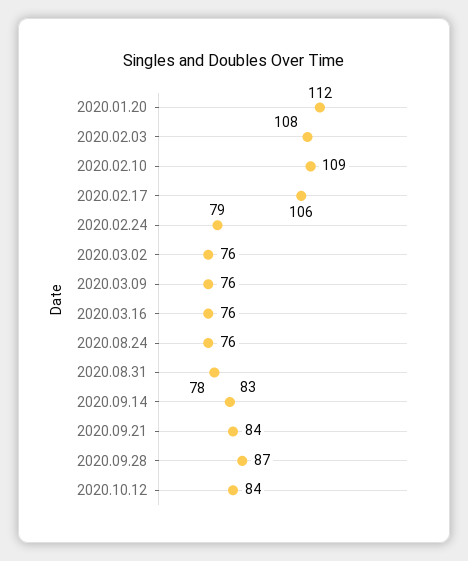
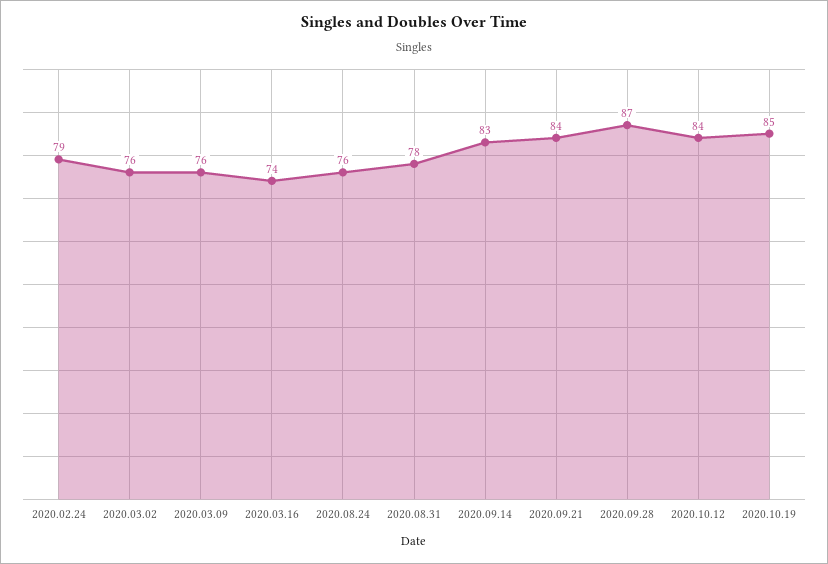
2020.01.20: 112 -> none
2020.02.03: 108 -> none
2020.02.10: 109 -> none
2020.02.17: 106 -> none
2020.03.16: 76 -> 74
2020.10.19: none -> 85

